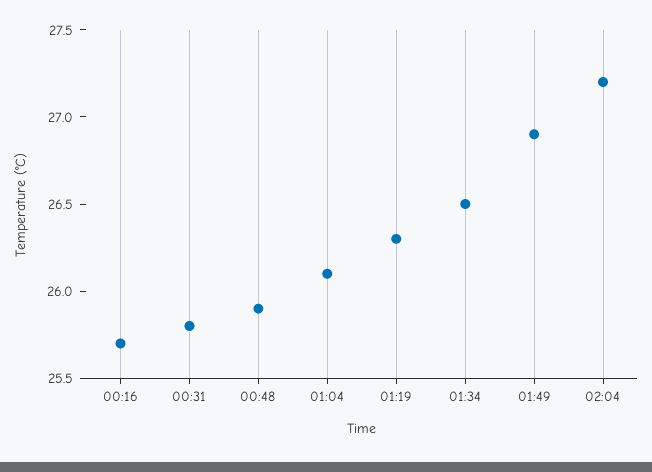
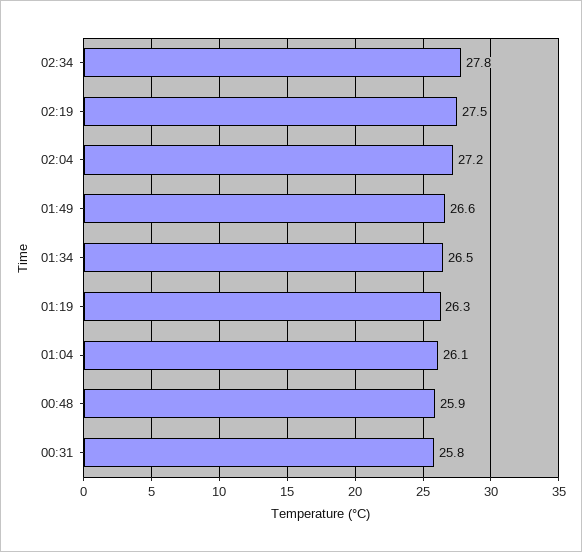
00:16: 25.7 -> none
01:49: 26.9 -> 26.6
02:34: none -> 27.8
02:19: none -> 27.5

